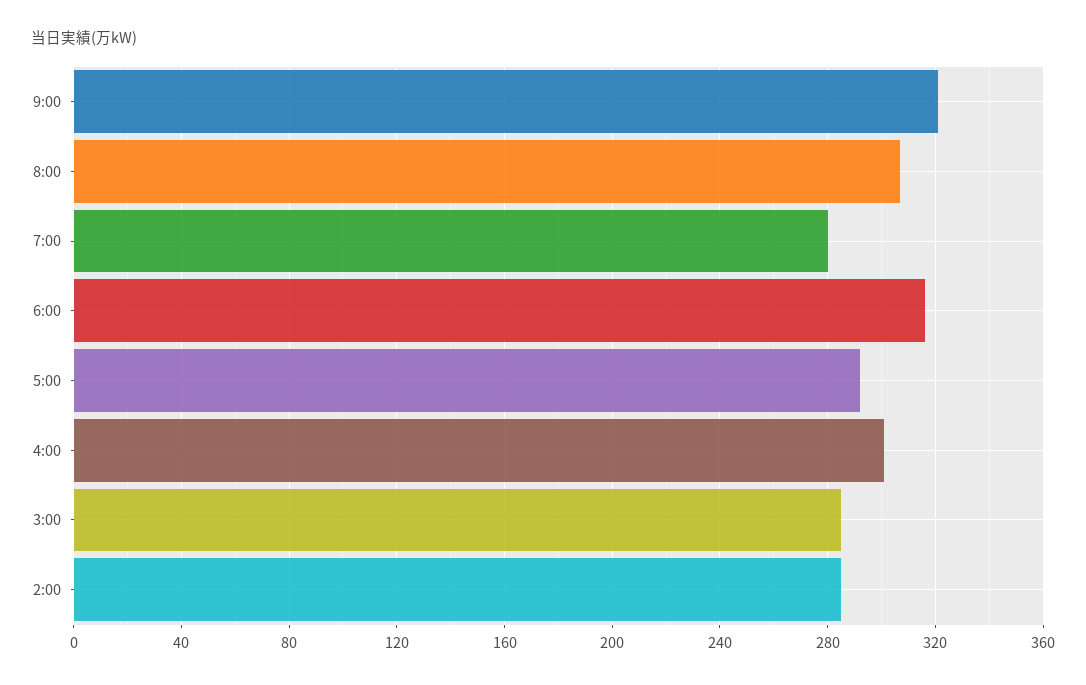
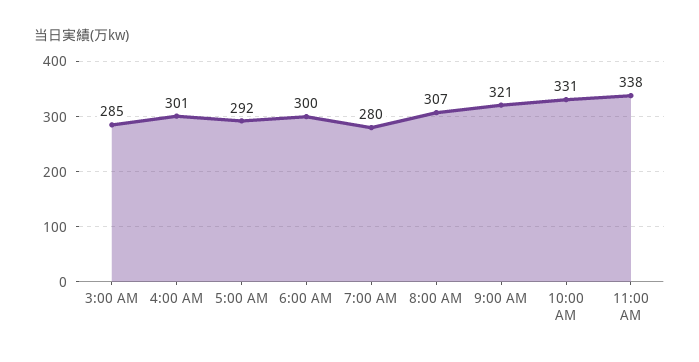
6:00: 315 -> 300
2:00: 285 -> none
10:00 AM: none -> 331
11:00 AM: none -> 338

